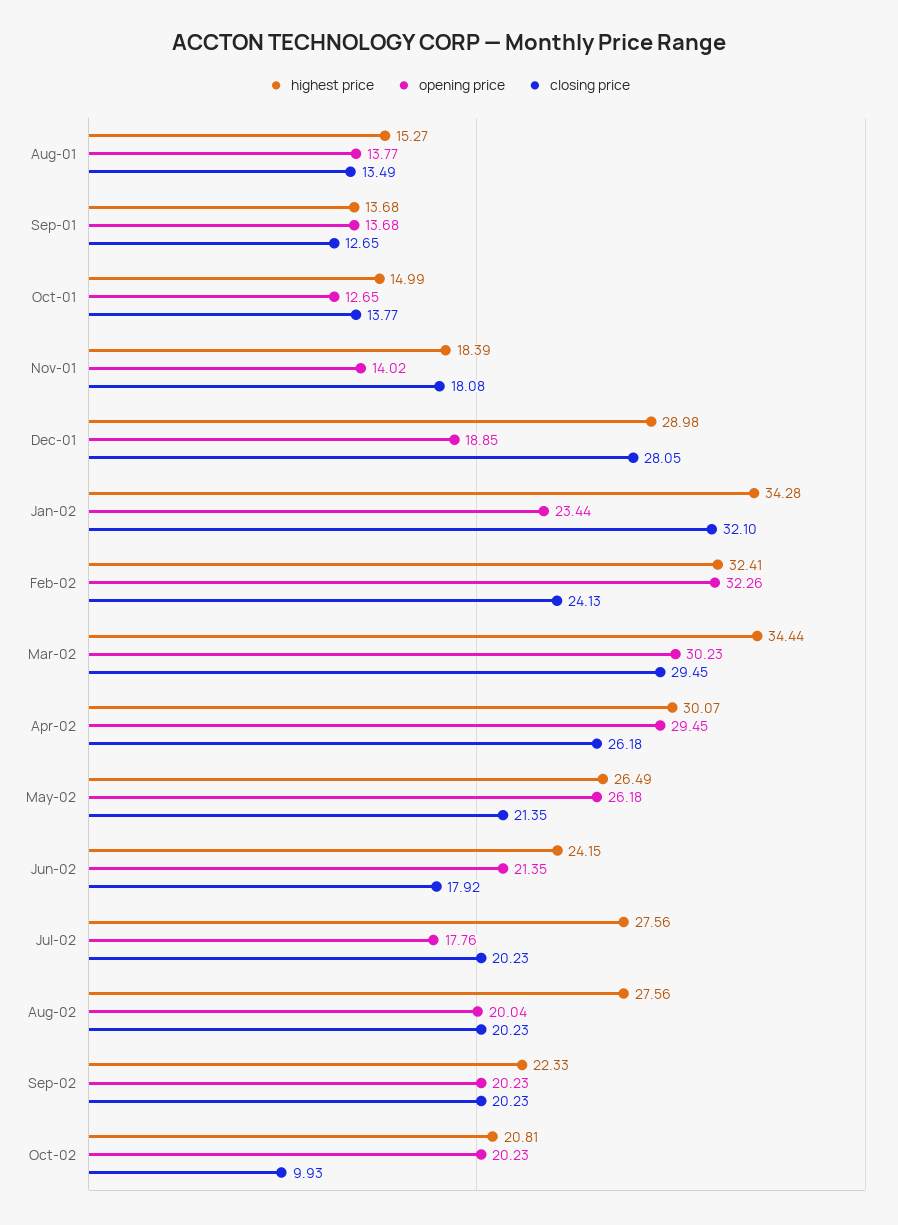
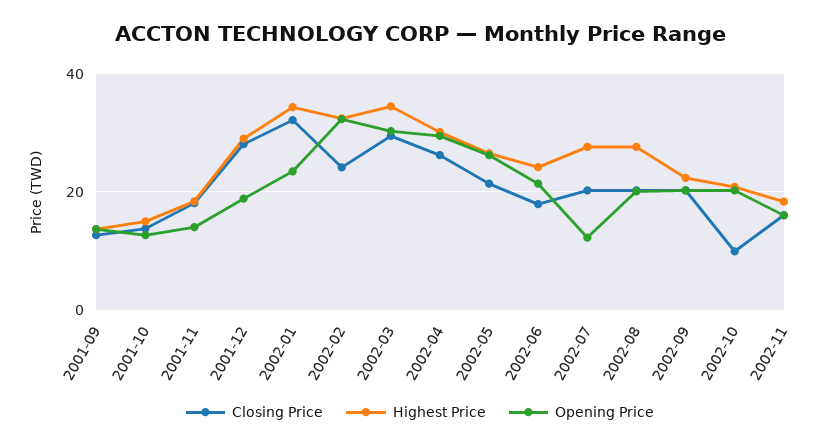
highest price, Aug-01: 15.27 -> none
opening price, Aug-01: 13.77 -> none
closing price, Aug-01: 13.49 -> none
opening price, Jul-02: 17.76 -> 12
closing price, 2002-11: none -> 16
highest price, 2002-11: none -> 18
opening price, 2002-11: none -> 16

